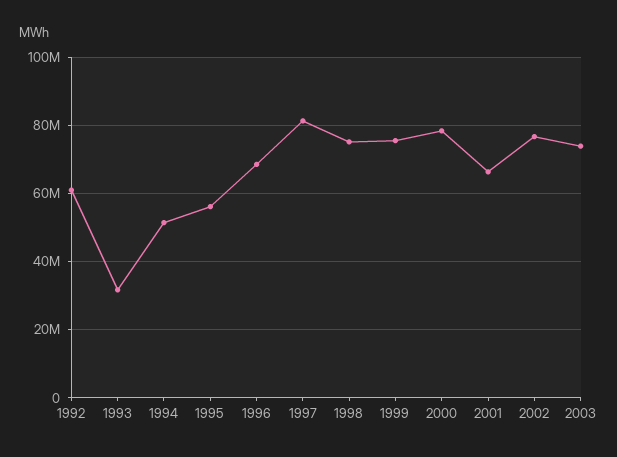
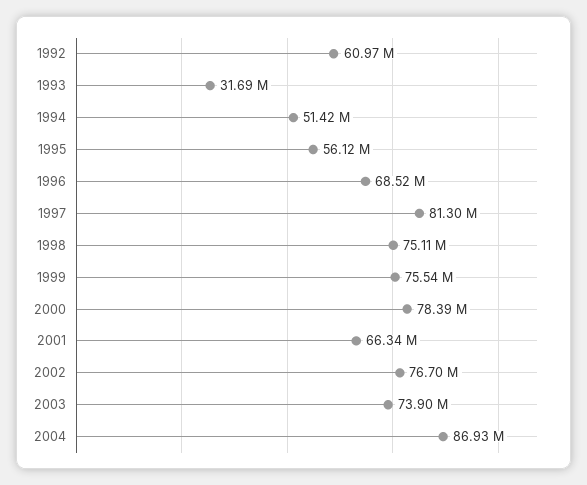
2004: none -> 86930000

